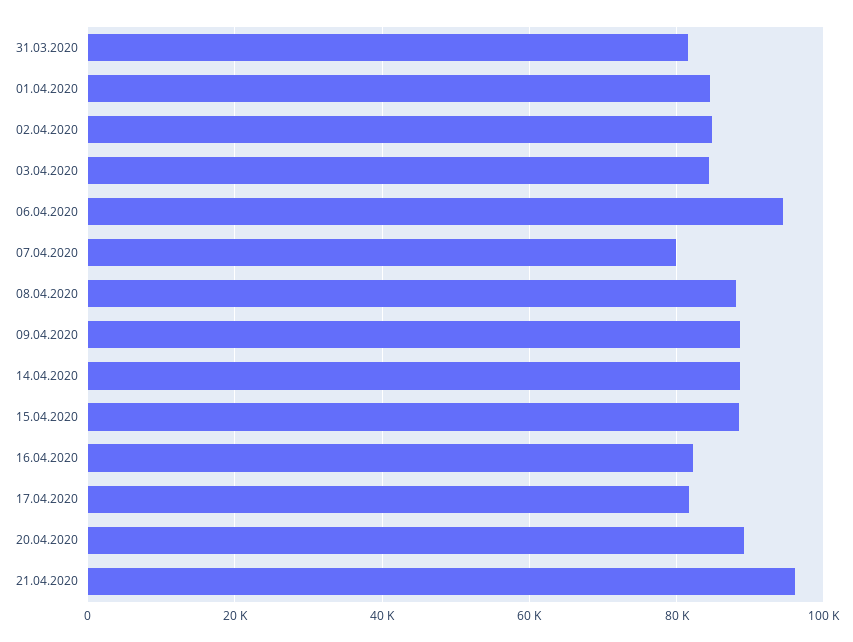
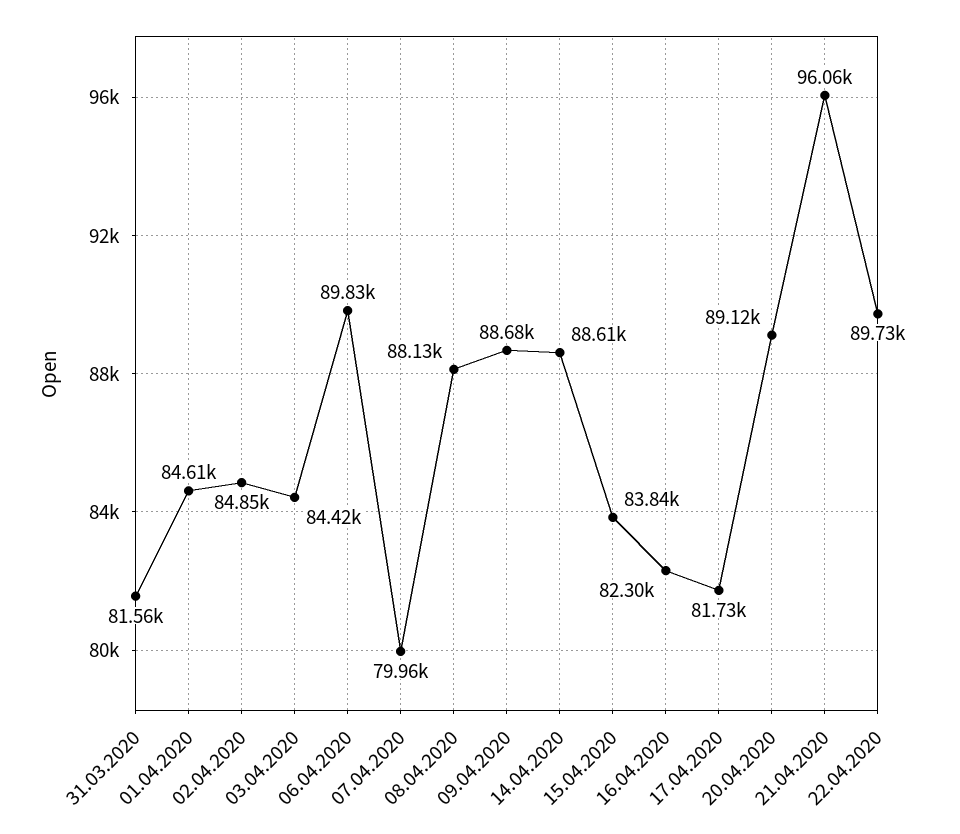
06.04.2020: 94000 -> 89830
15.04.2020: 88000 -> 83840
22.04.2020: none -> 89730

